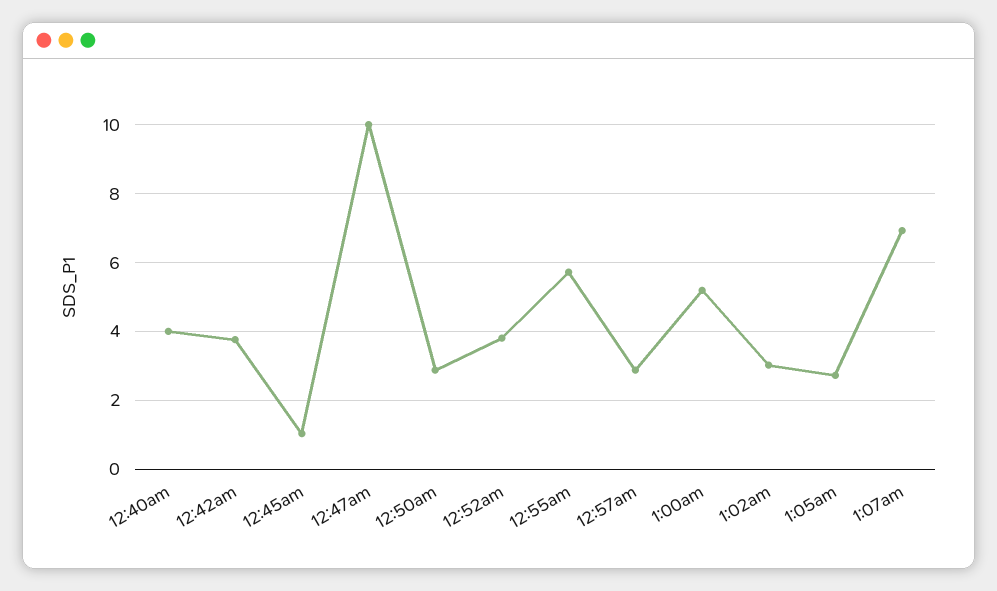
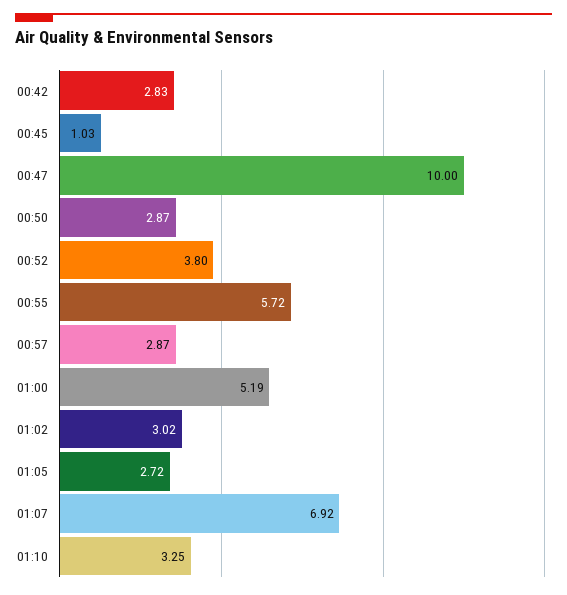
12:40am: 4 -> none
12:42am: 3.8 -> 2.83
01:10: none -> 3.25

